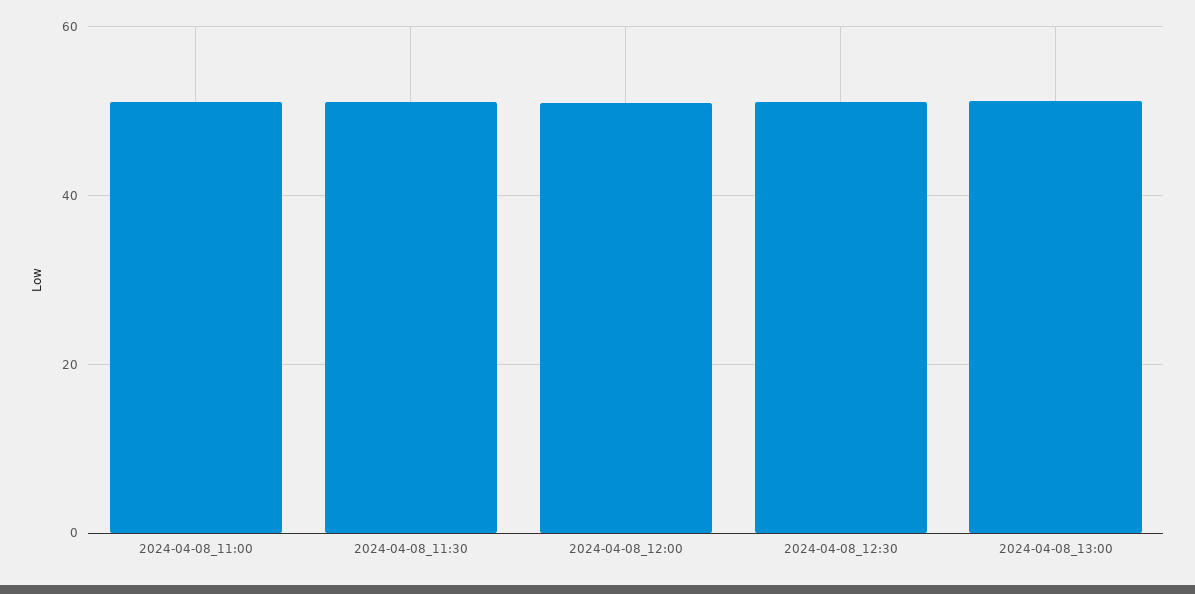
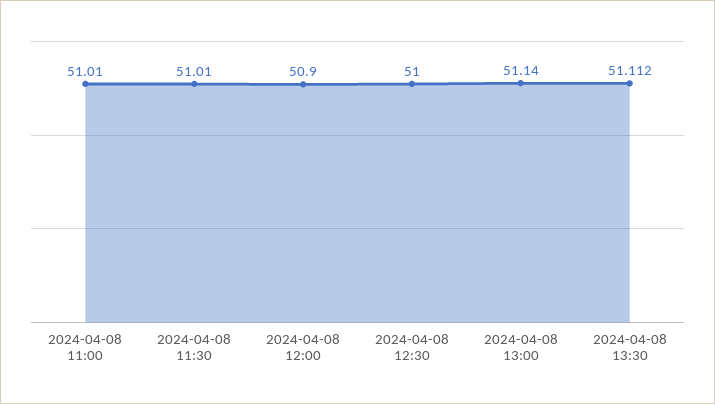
2024-04-08 13:30: none -> 51.112

